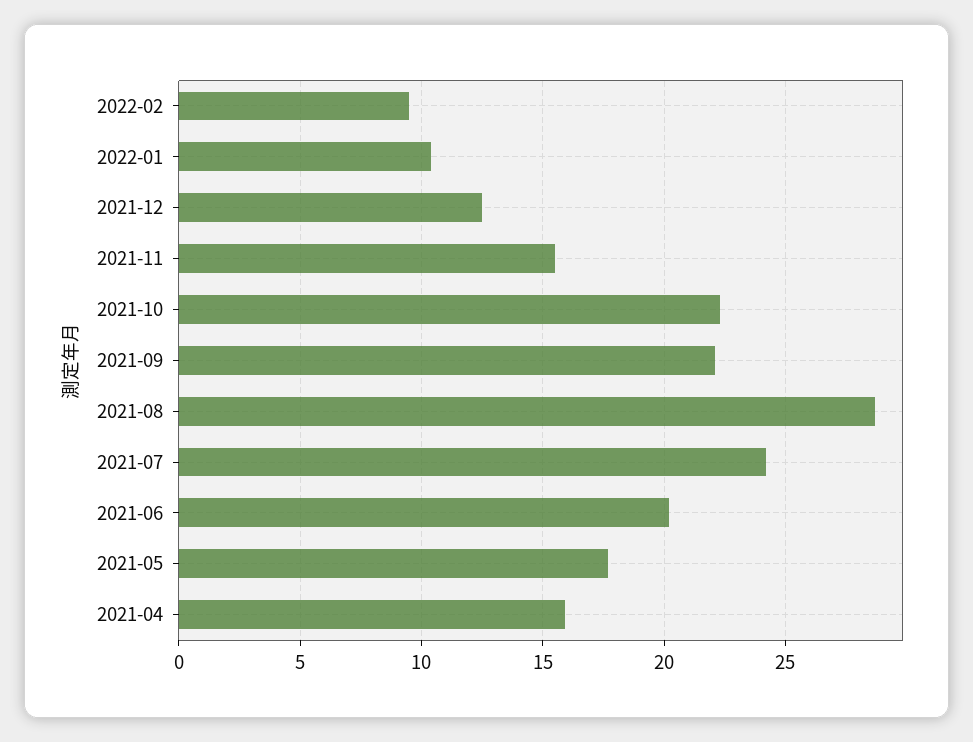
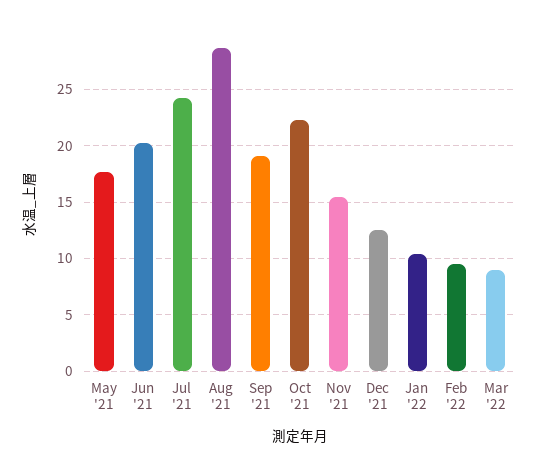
2021-09: 22 -> 19
2021-04: 16 -> none
Mar '22: none -> 9

